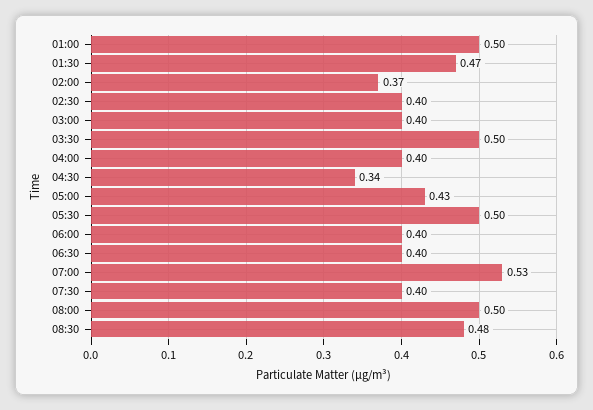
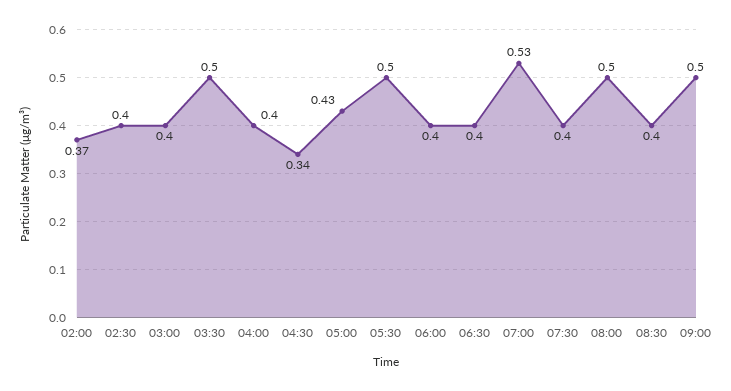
01:00: 0.5 -> none
01:30: 0.47 -> none
08:30: 0.48 -> 0.4
09:00: none -> 0.5

